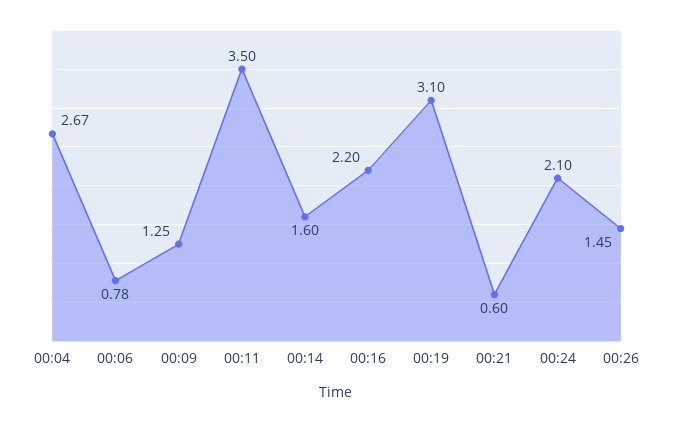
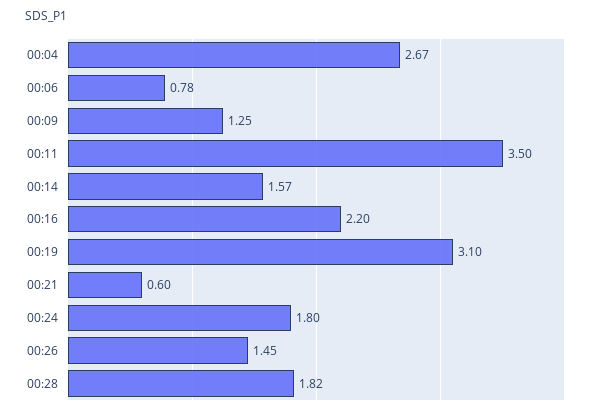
00:14: 1.6 -> 1.57
00:24: 2.1 -> 1.8
00:28: none -> 1.82

